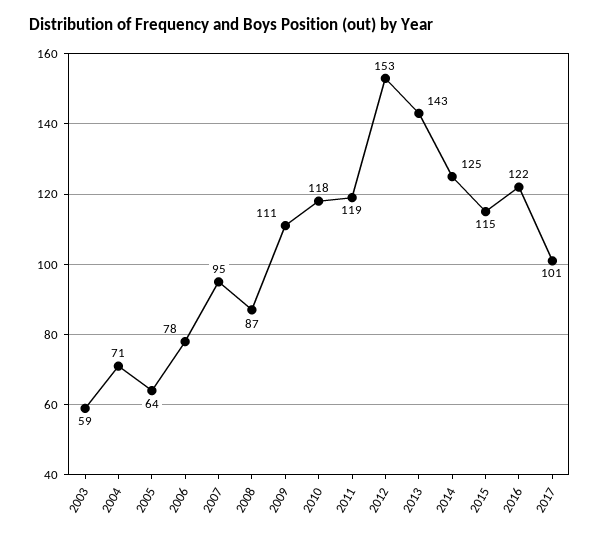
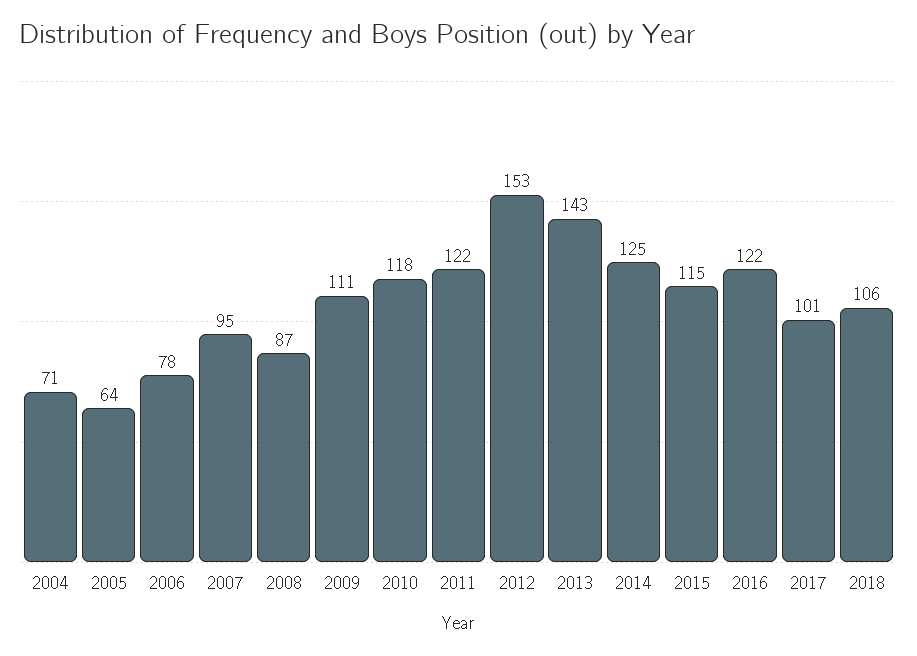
2003: 59 -> none
2011: 119 -> 122
2018: none -> 106

